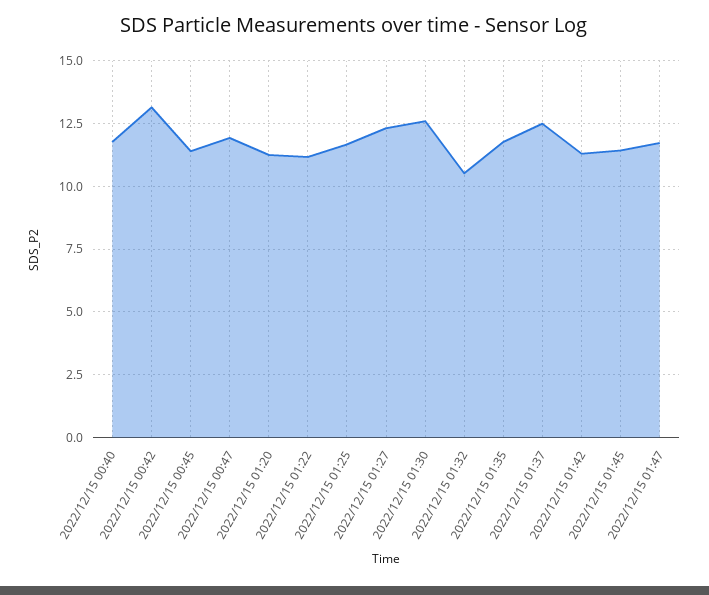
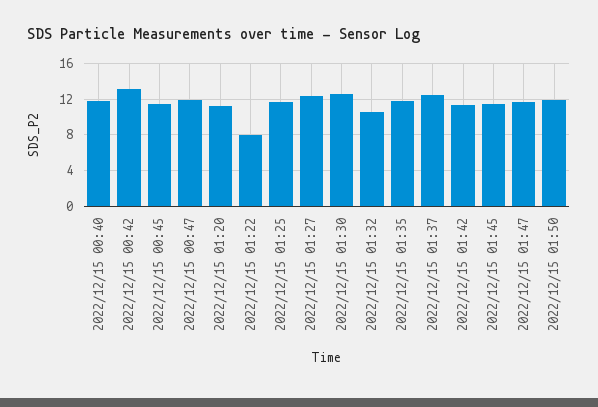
2022/12/15 01:22: 11.25 -> 8
2022/12/15 01:50: none -> 12

